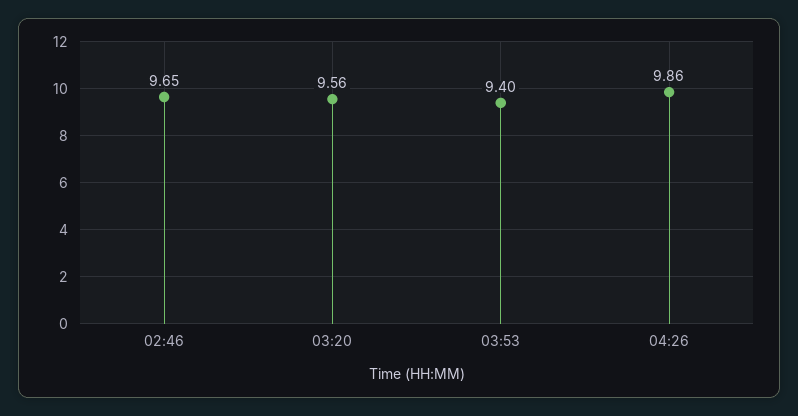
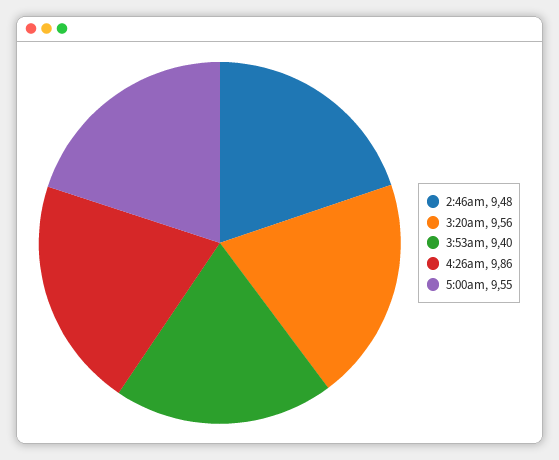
02:46: 9.65 -> 9.48
5:00am: none -> 9.55

